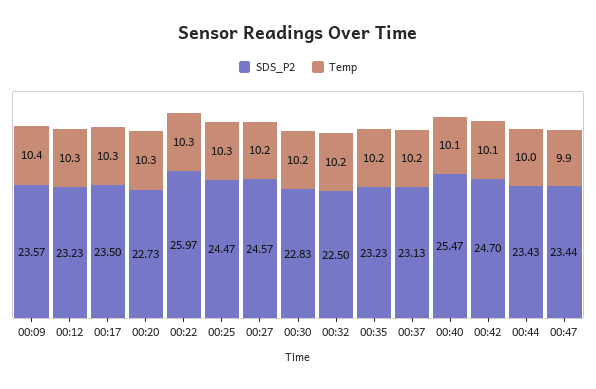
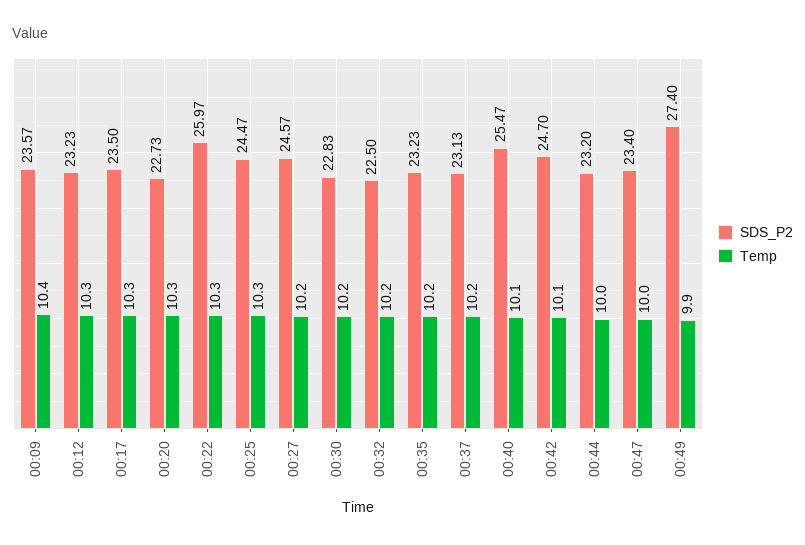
SDS_P2, 00:44: 23.43 -> 23.2
SDS_P2, 00:47: 23.44 -> 23.4
Temp, 00:47: 9.9 -> 10
SDS_P2, 00:49: none -> 27.4
Temp, 00:49: none -> 9.9

